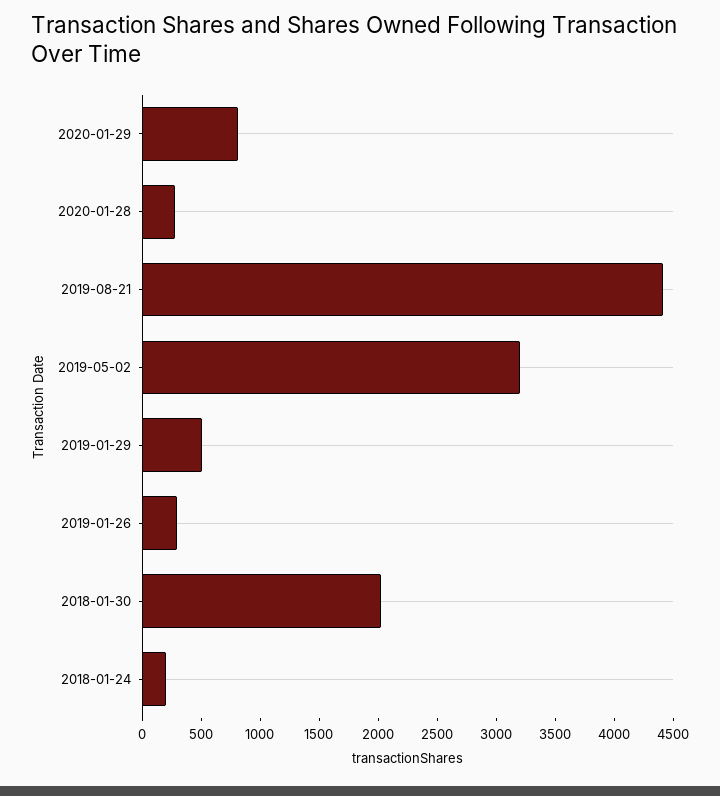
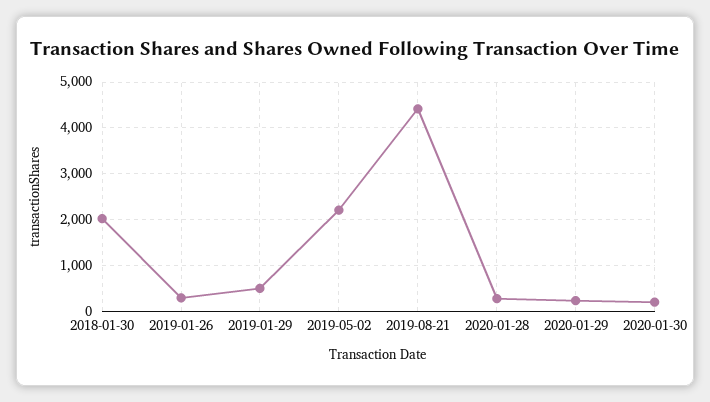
2020-01-29: 800 -> 200
2019-05-02: 3200 -> 2200
2018-01-24: 200 -> none
2020-01-30: none -> 200

